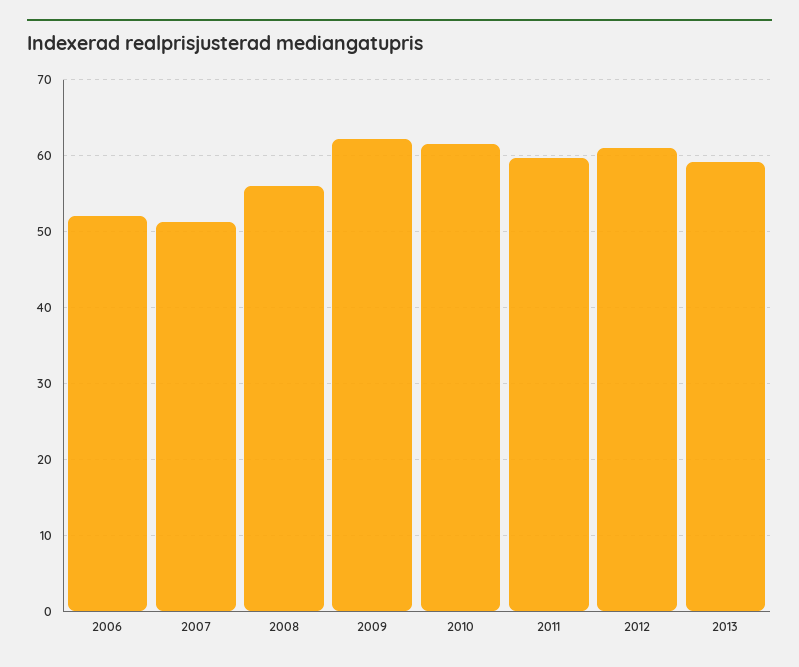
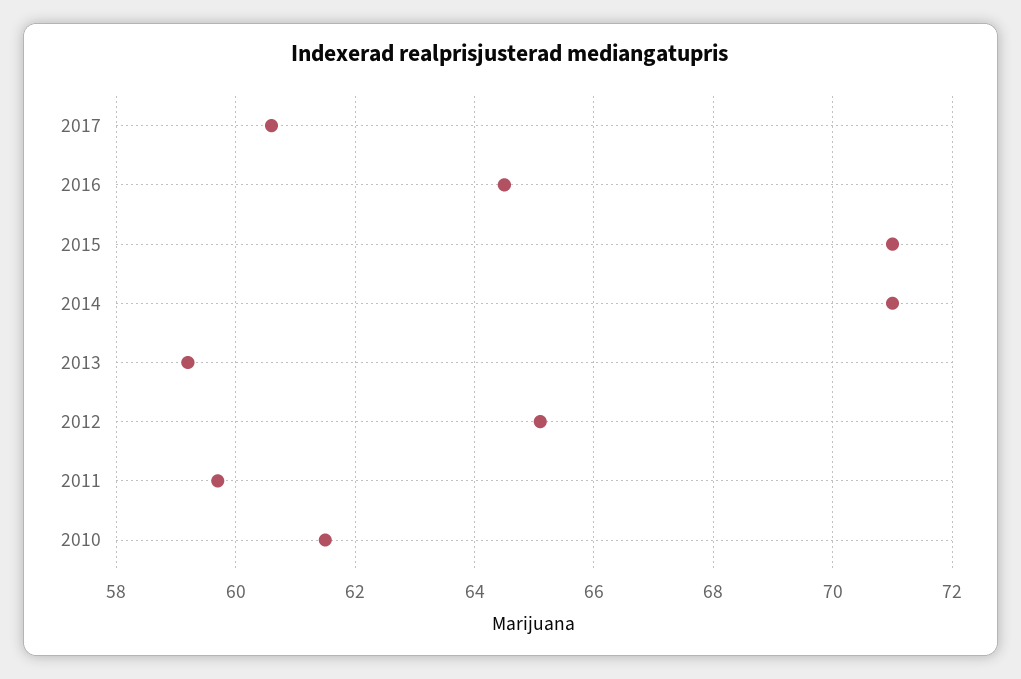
2006: 52 -> none
2007: 51 -> none
2008: 56 -> none
2009: 62 -> none
2012: 61 -> 65
2017: none -> 60.5
2016: none -> 64.5
2015: none -> 71
2014: none -> 71

